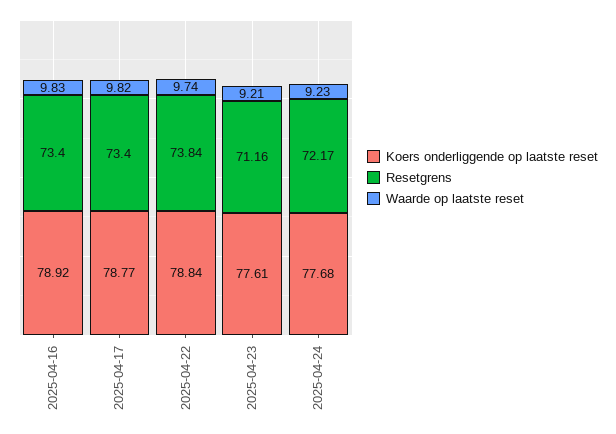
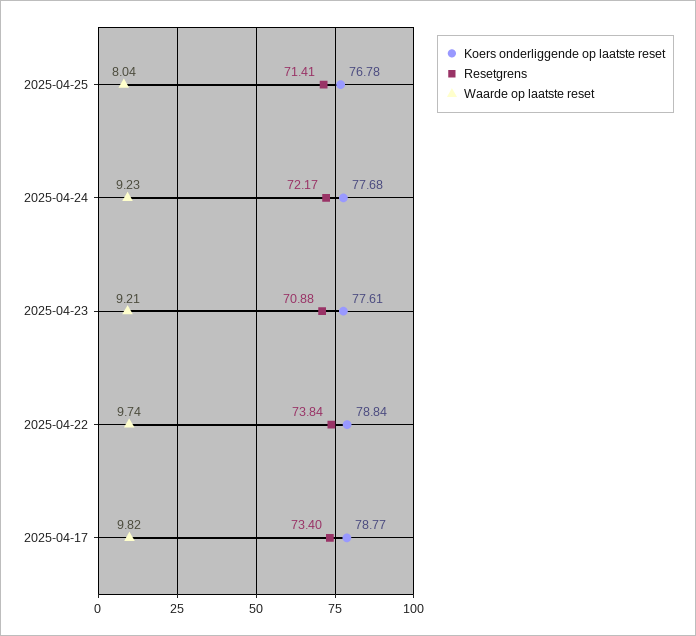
Koers onderliggende op laatste reset, 2025-04-16: 78.92 -> none
Resetgrens, 2025-04-16: 73.4 -> none
Waarde op laatste reset, 2025-04-16: 9.83 -> none
Resetgrens, 2025-04-23: 71.16 -> 70.88
Koers onderliggende op laatste reset, 2025-04-25: none -> 76.78
Resetgrens, 2025-04-25: none -> 71.41
Waarde op laatste reset, 2025-04-25: none -> 8.04

